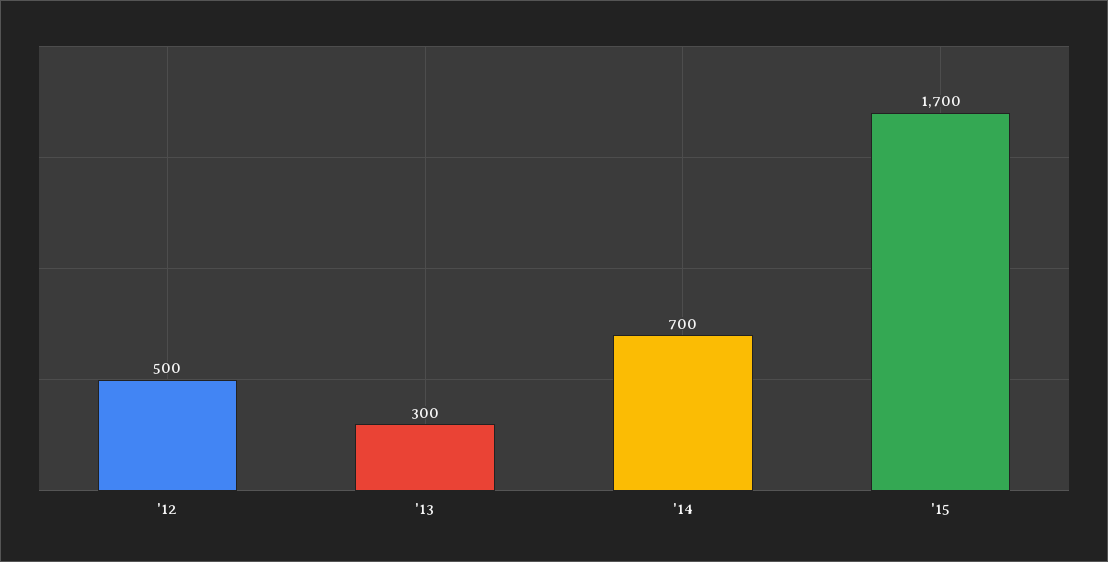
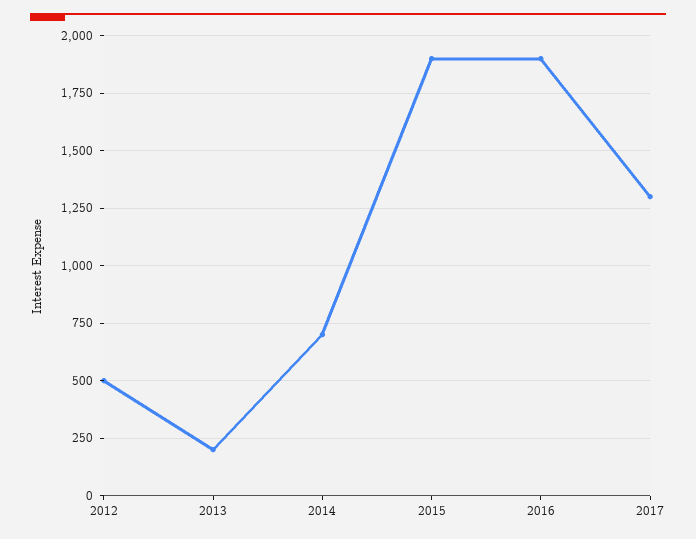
'13: 300 -> 200
'15: 1700 -> 1900
2016: none -> 1900
2017: none -> 1300

